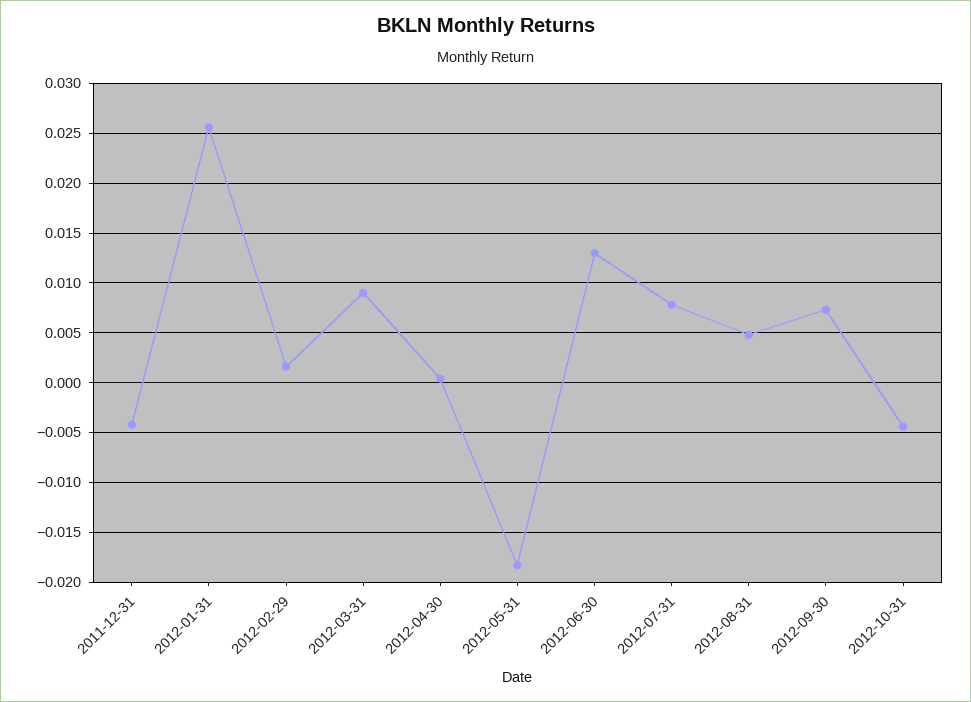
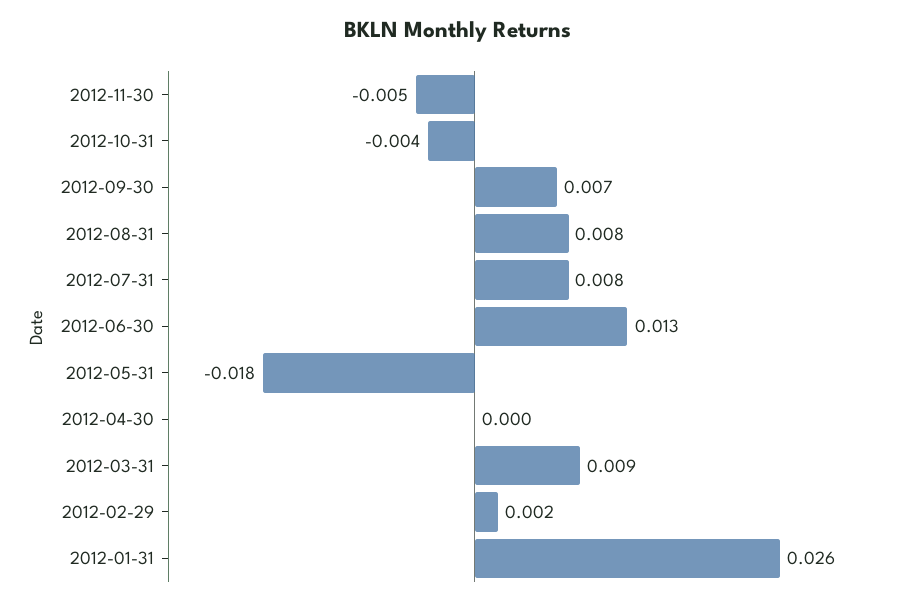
2011-12-31: -0.004 -> none
2012-08-31: 0.005 -> 0.008
2012-11-30: none -> -0.005

